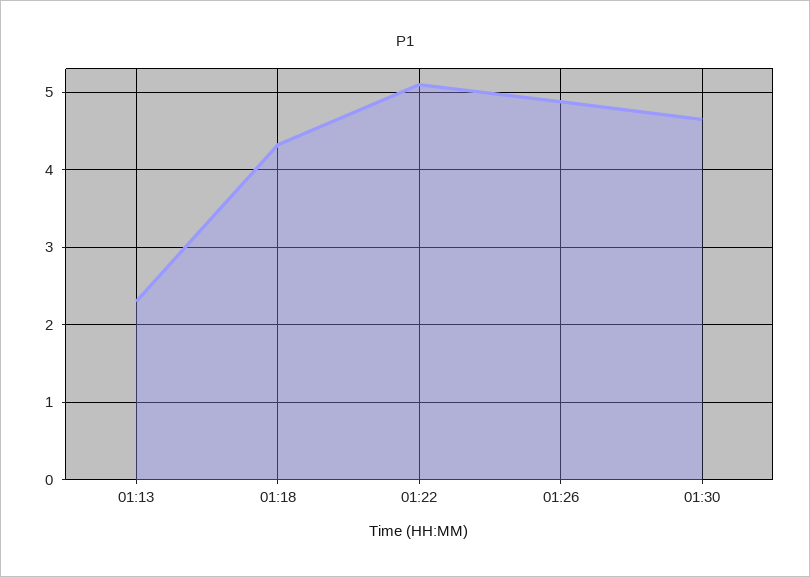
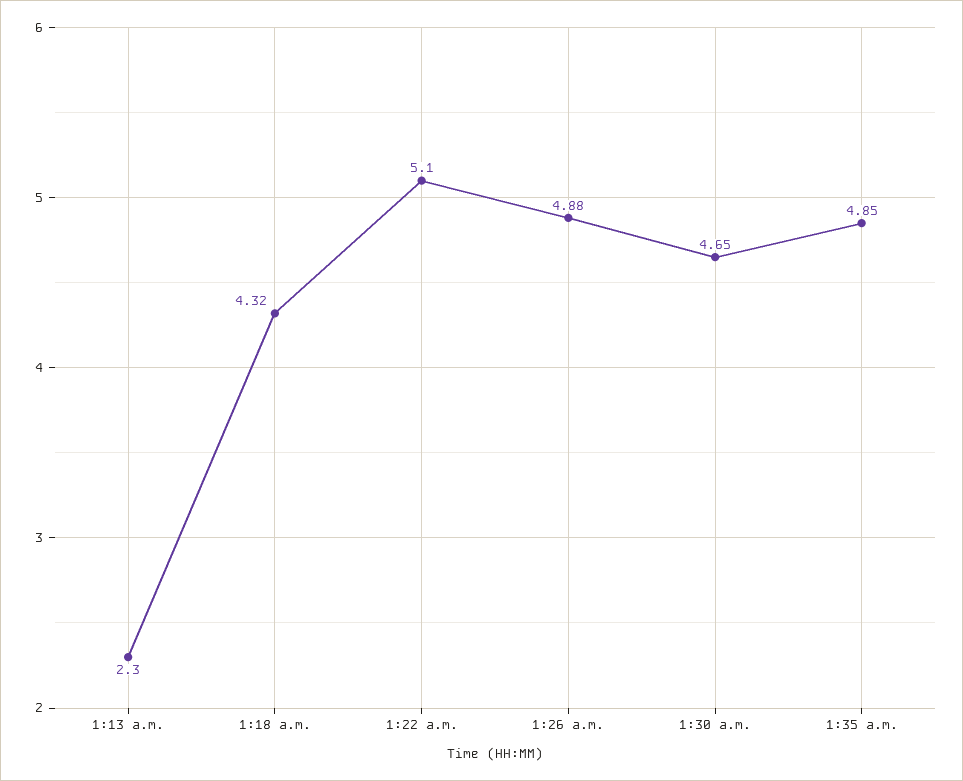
1:35 a.m.: none -> 4.85

